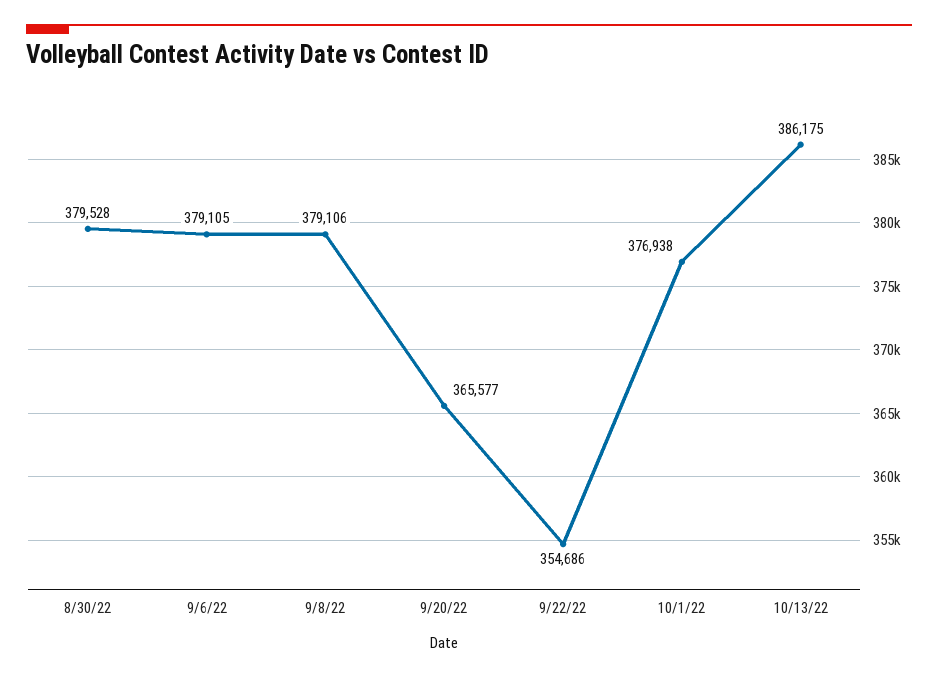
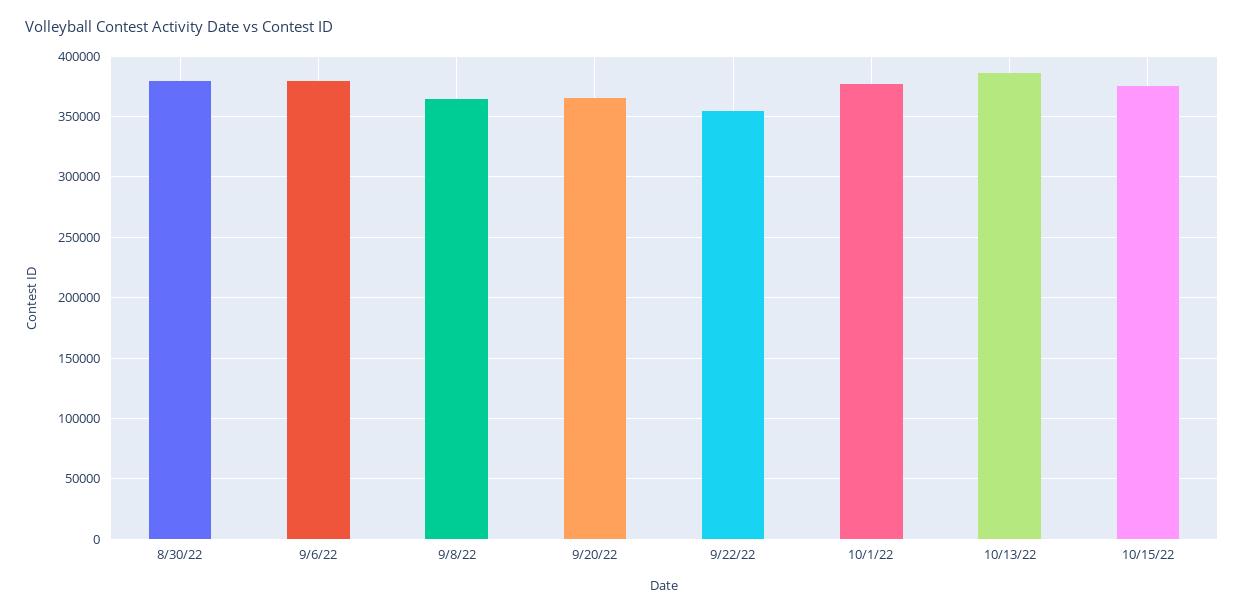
9/8/22: 379106 -> 365000
10/15/22: none -> 375000

